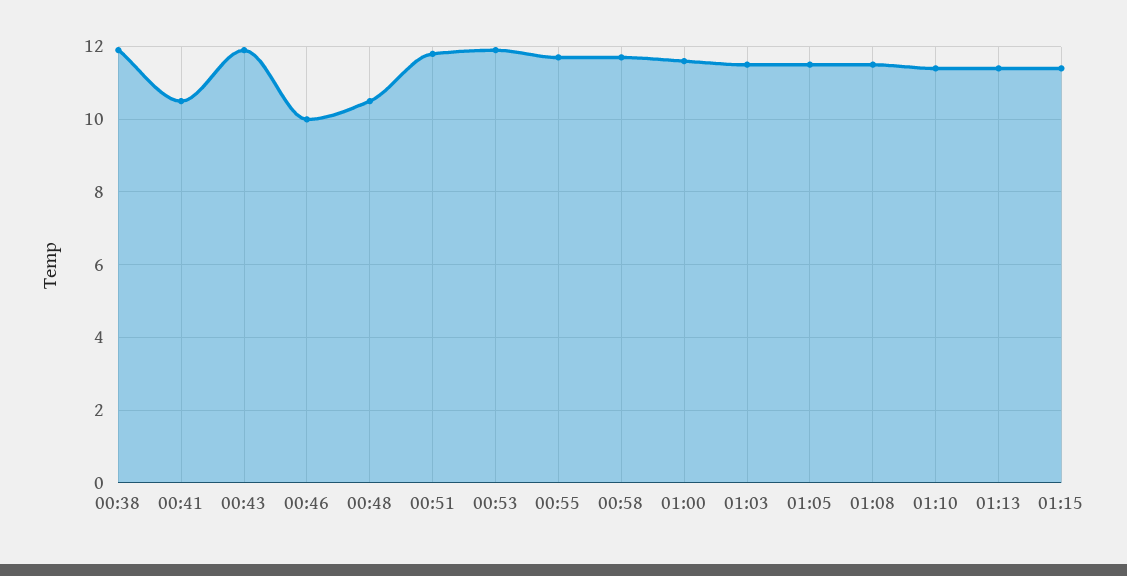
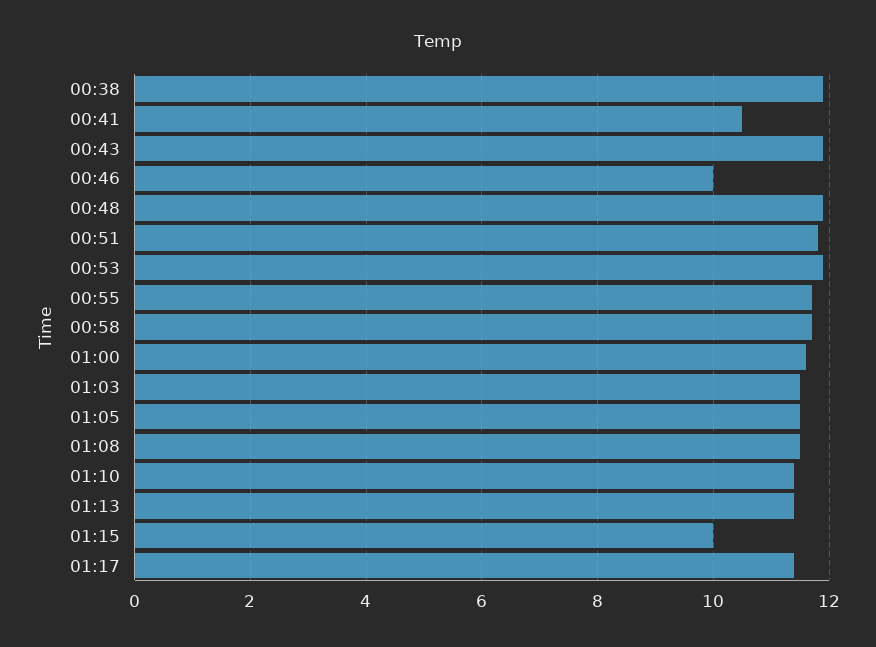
00:48: 10.5 -> 12
01:15: 11.5 -> 10
01:17: none -> 11.5

